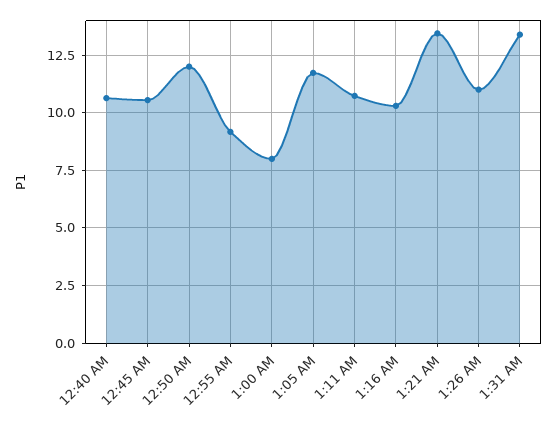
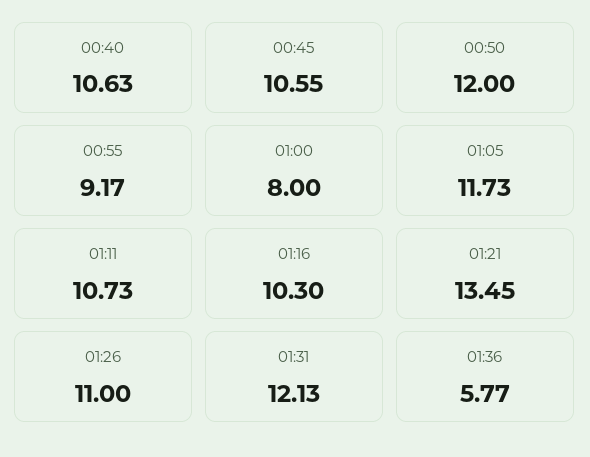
1:31 AM: 13.5 -> 12.13
01:36: none -> 5.77

